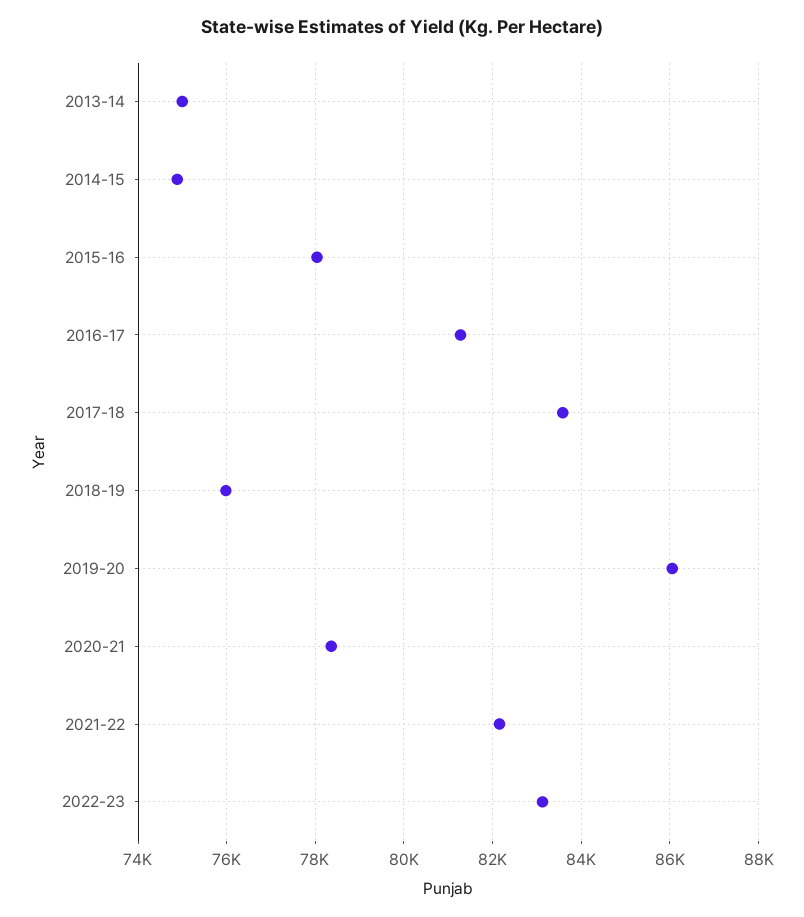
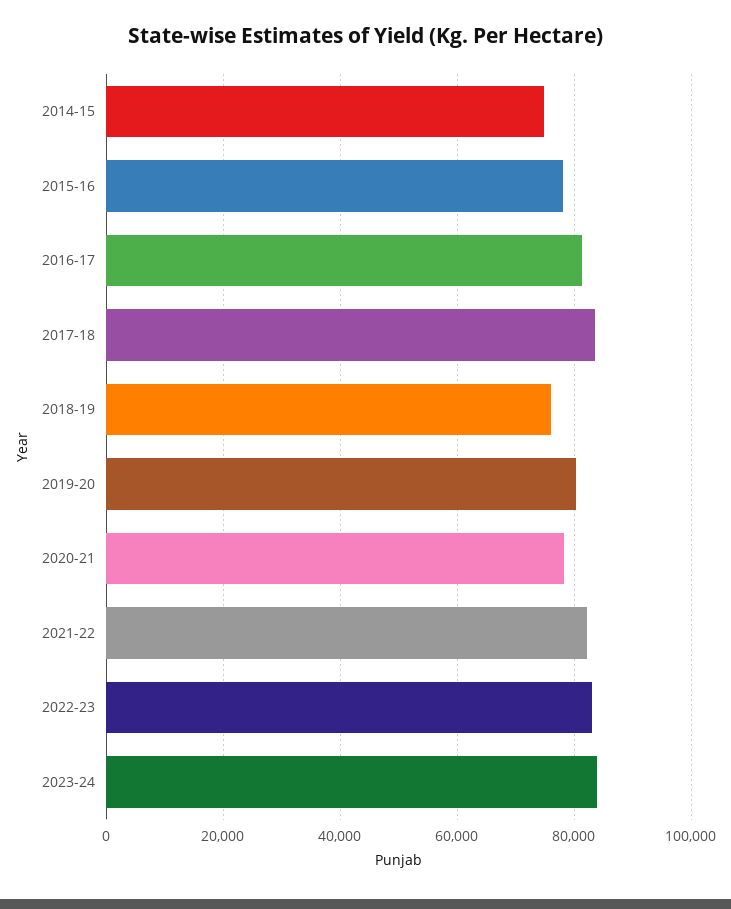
2013-14: 75000 -> none
2019-20: 86000 -> 80000
2023-24: none -> 84000

